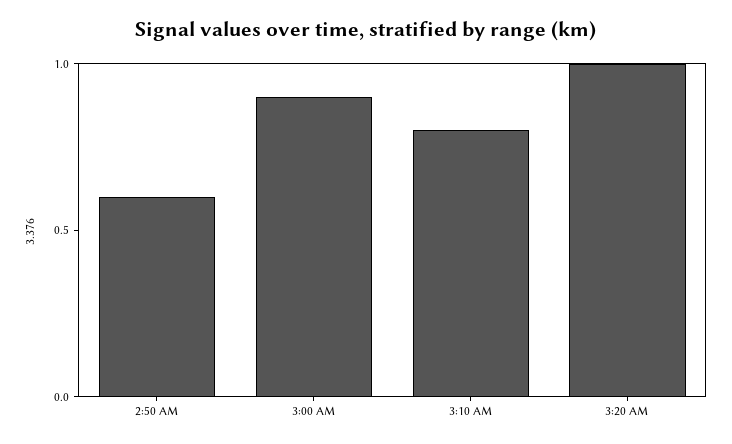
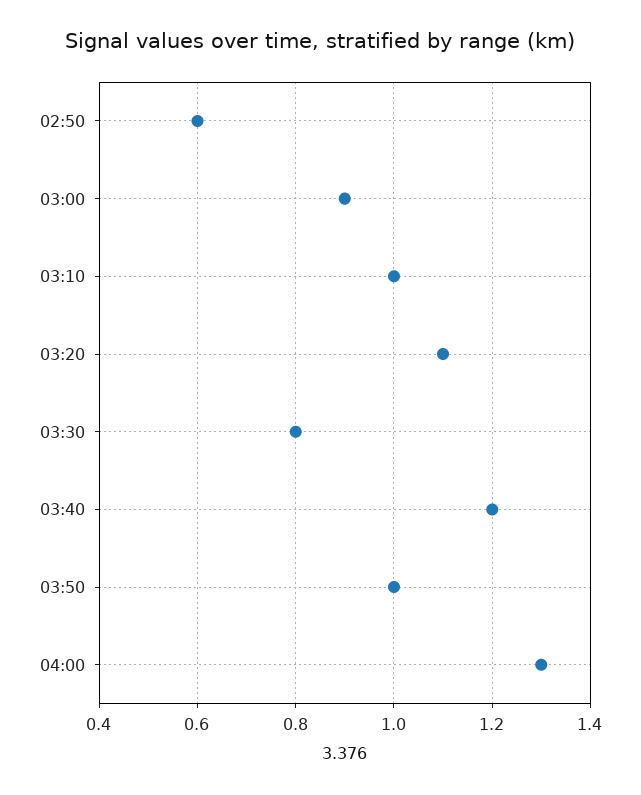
3:10 AM: 0.8 -> 1
3:20 AM: 1 -> 1.1
03:30: none -> 0.8
03:40: none -> 1.2
03:50: none -> 1
04:00: none -> 1.3

